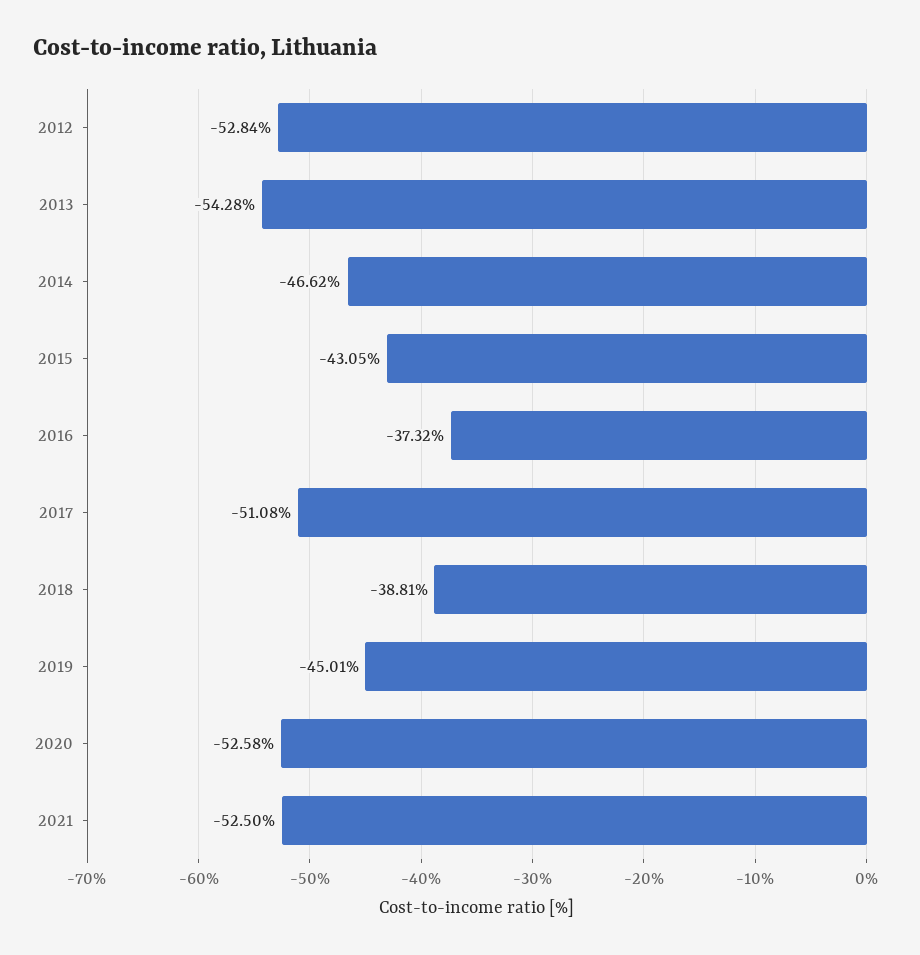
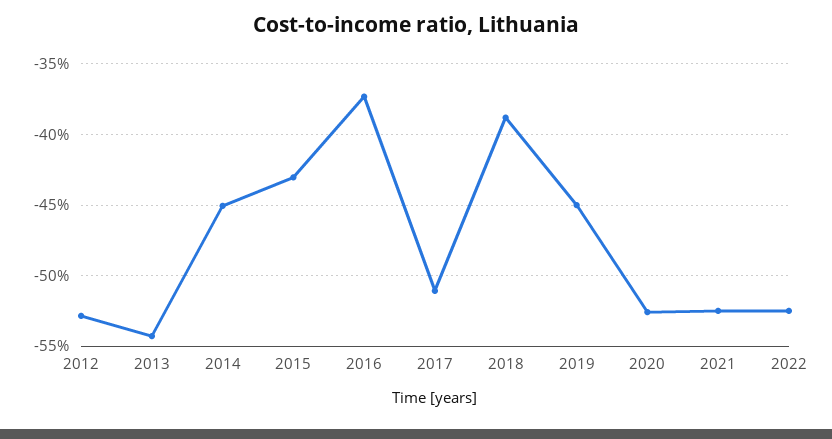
2014: -46.62 -> -45
2022: none -> -52.5

